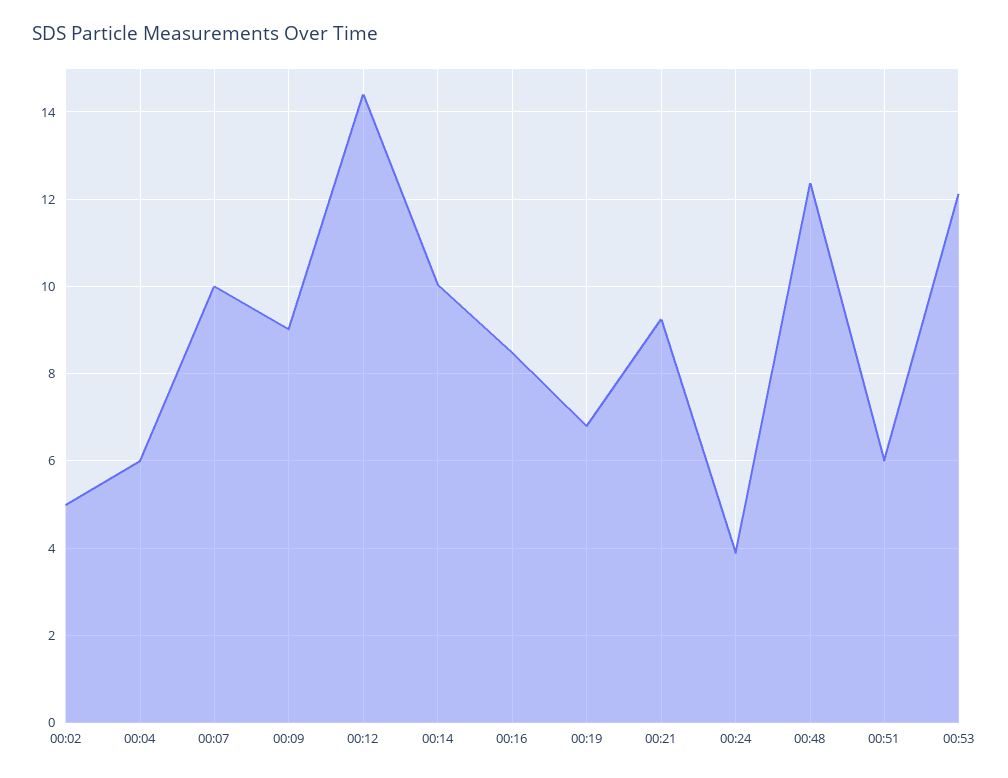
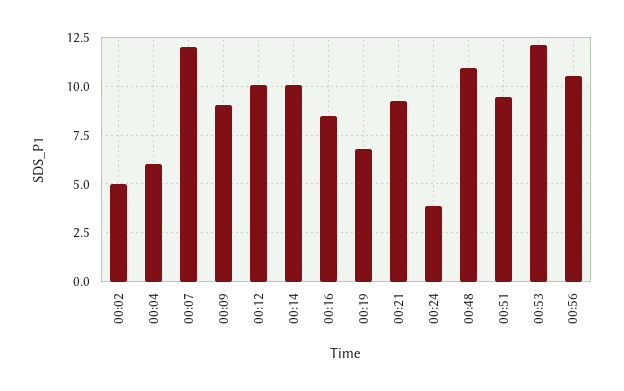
00:07: 10 -> 12
00:12: 14.4 -> 10
00:48: 12.4 -> 11
00:51: 6 -> 9.5
00:56: none -> 10.5

